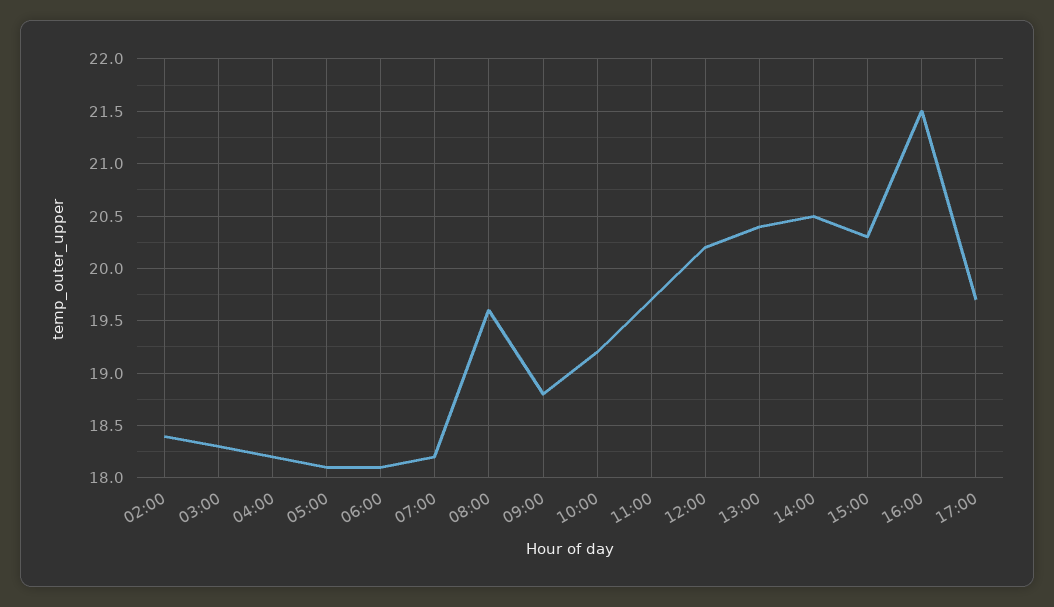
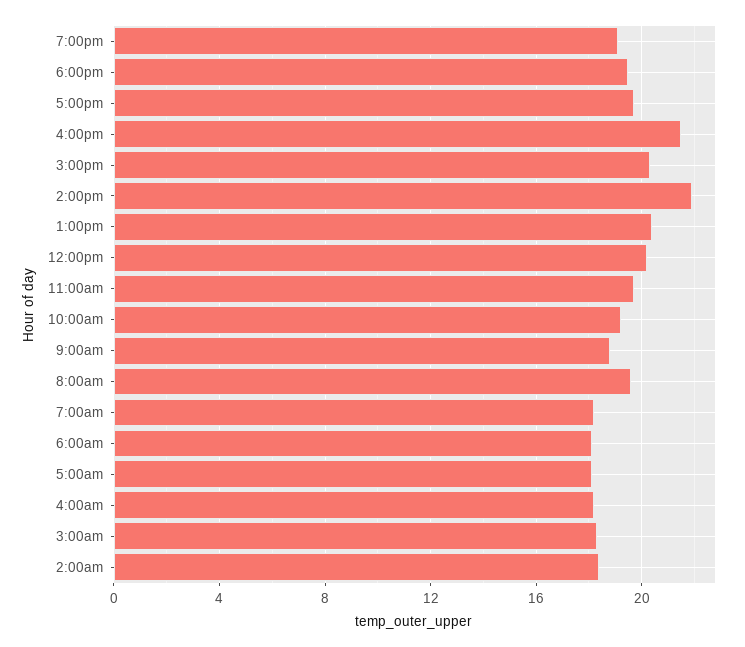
14:00: 20.5 -> 22
7:00pm: none -> 19
6:00pm: none -> 19.5

